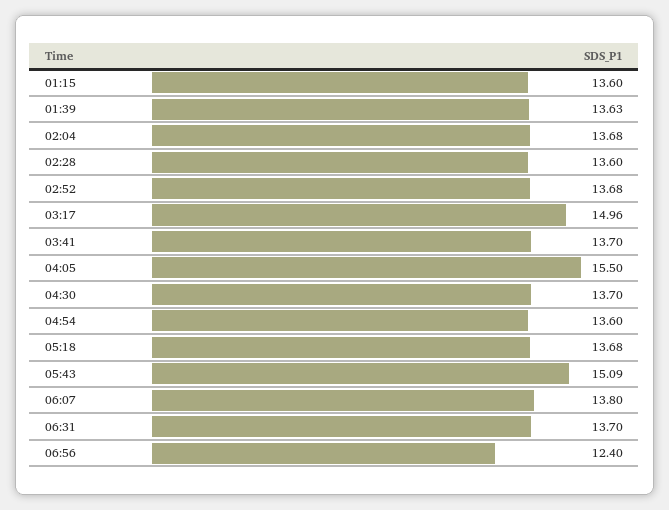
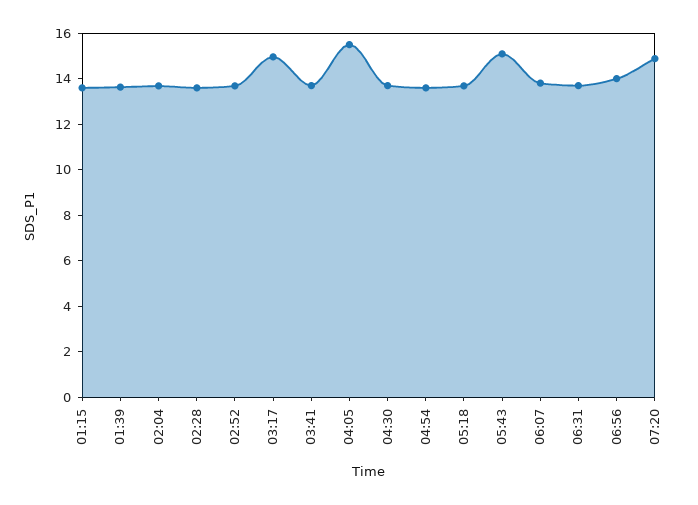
06:56: 12.4 -> 14
07:20: none -> 15

